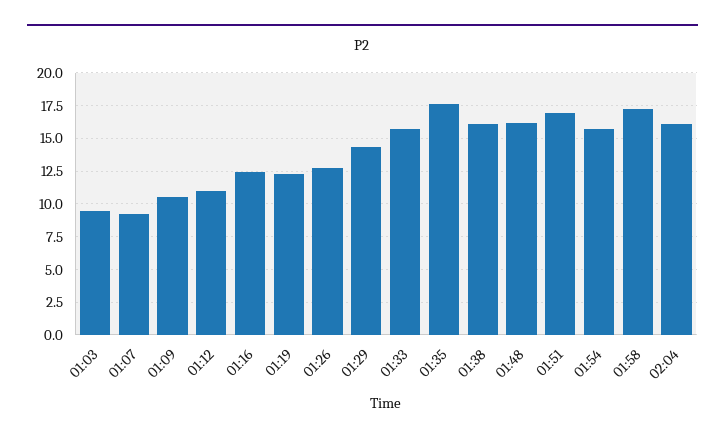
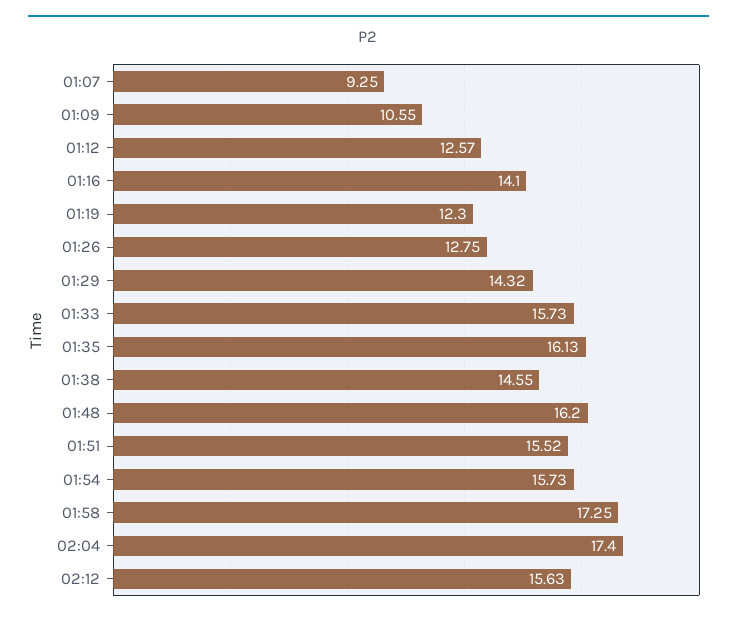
01:03: 9.5 -> none
01:12: 11 -> 12.57
01:16: 12.5 -> 14.1
01:35: 17.5 -> 16.13
01:38: 16 -> 14.55
01:51: 17 -> 15.52
02:04: 16 -> 17.4
02:12: none -> 15.63

